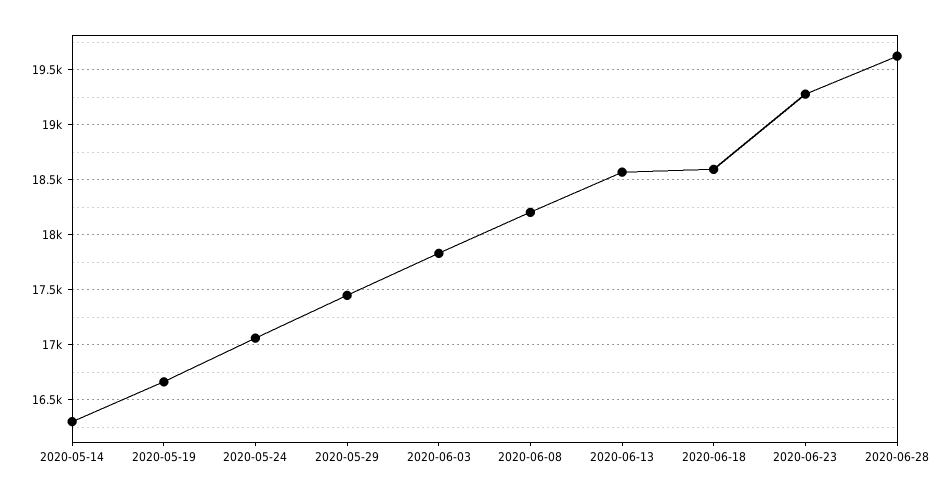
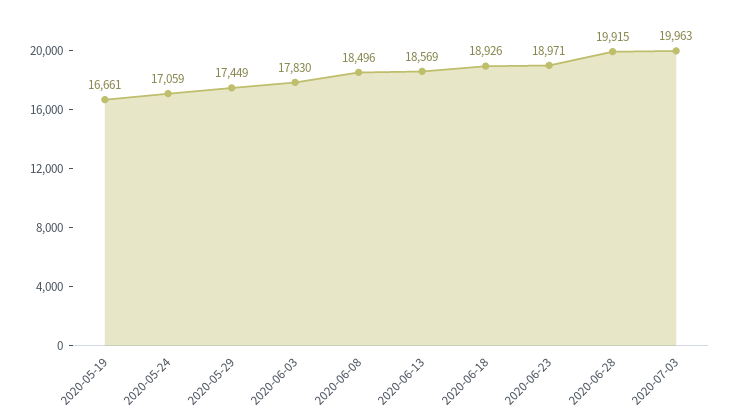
2020-05-14: 16300 -> none
2020-06-08: 18200 -> 18496
2020-06-18: 18600 -> 18926
2020-06-23: 19300 -> 18971
2020-06-28: 19600 -> 19915
2020-07-03: none -> 19963

